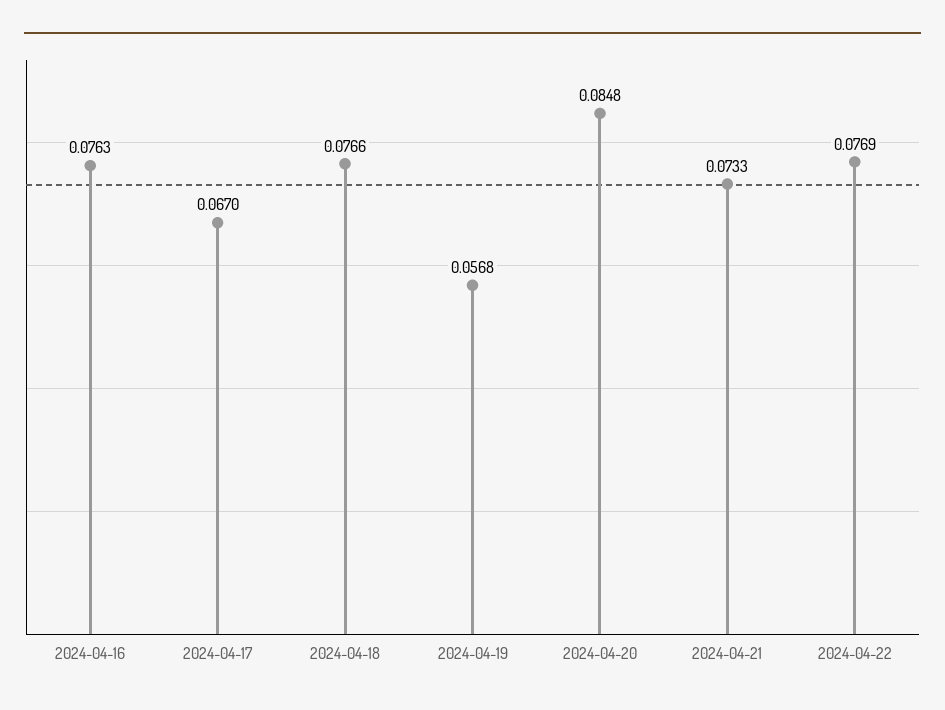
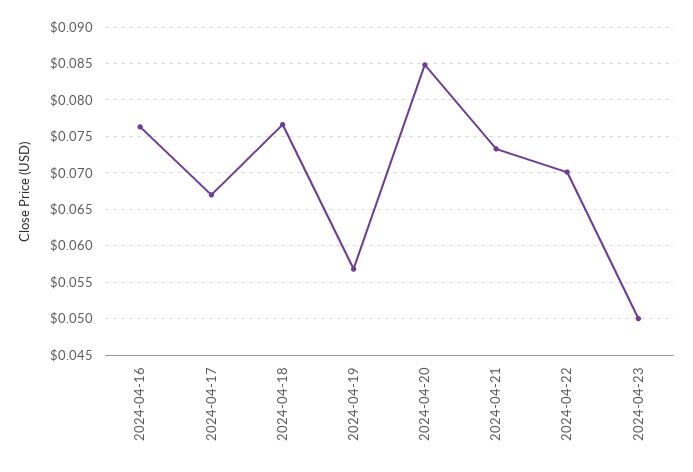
2024-04-22: 0.0769 -> 0.07
2024-04-23: none -> 0.05

